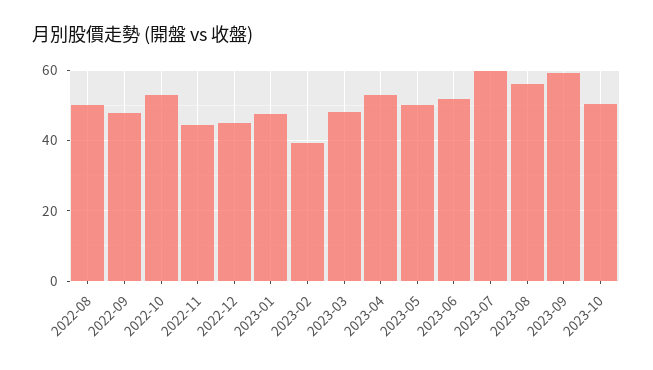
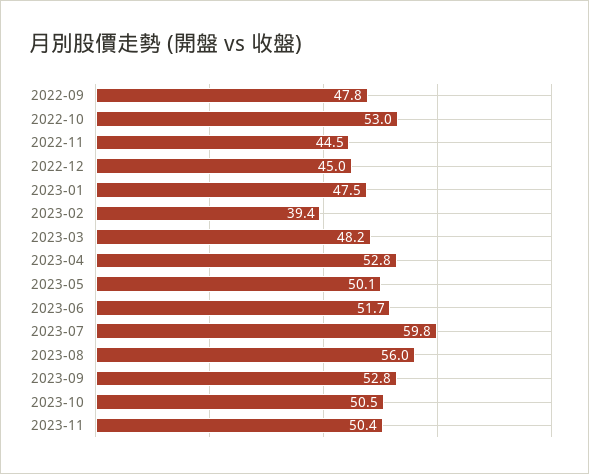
2022-08: 50 -> none
2023-09: 60 -> 52.8
2023-11: none -> 50.4

